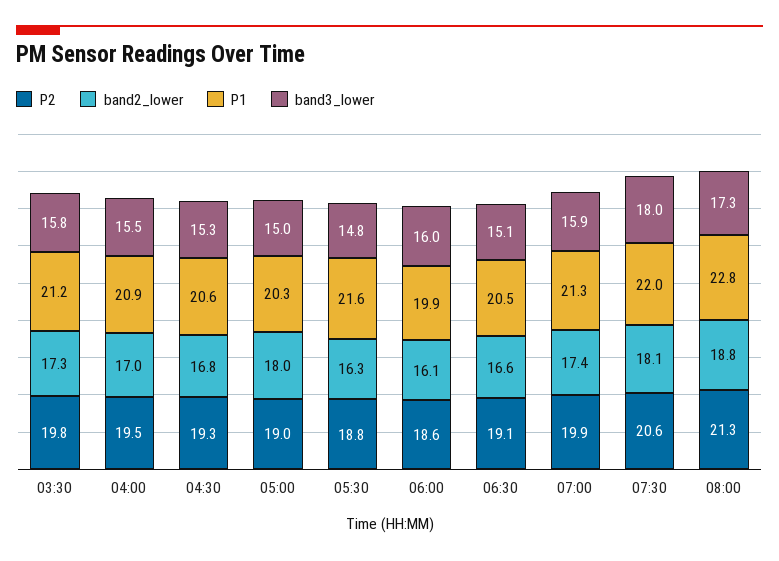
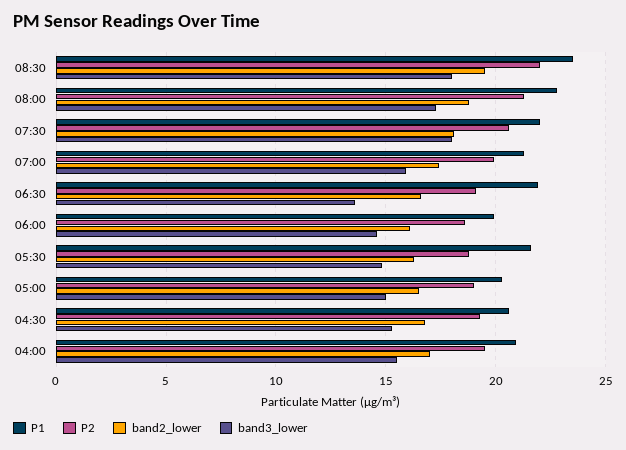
P2, 03:30: 19.8 -> none
band2_lower, 03:30: 17.3 -> none
P1, 03:30: 21.2 -> none
band3_lower, 03:30: 15.8 -> none
band2_lower, 05:00: 18 -> 16.5
band3_lower, 06:00: 16 -> 14.5
P1, 06:30: 20.5 -> 22
band3_lower, 06:30: 15.1 -> 13.5
P1, 08:30: none -> 23.5
P2, 08:30: none -> 22
band2_lower, 08:30: none -> 19.5
band3_lower, 08:30: none -> 18

